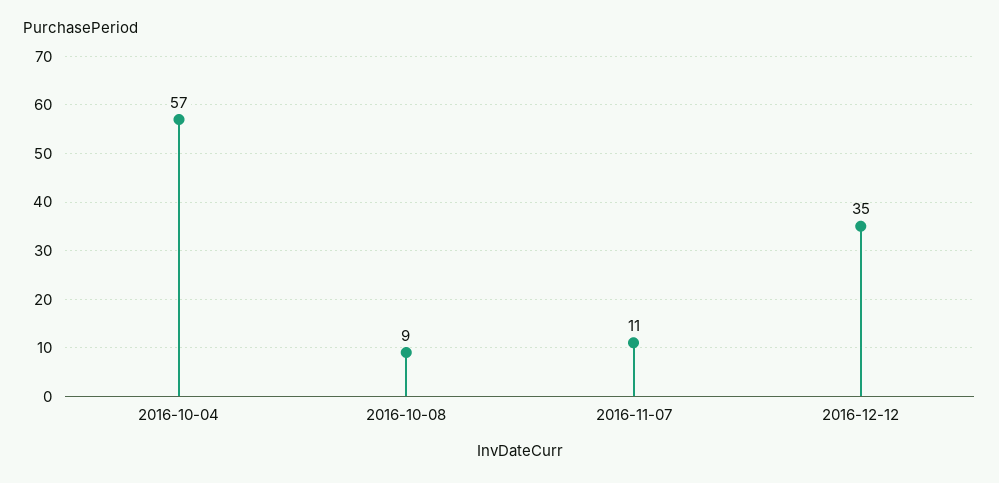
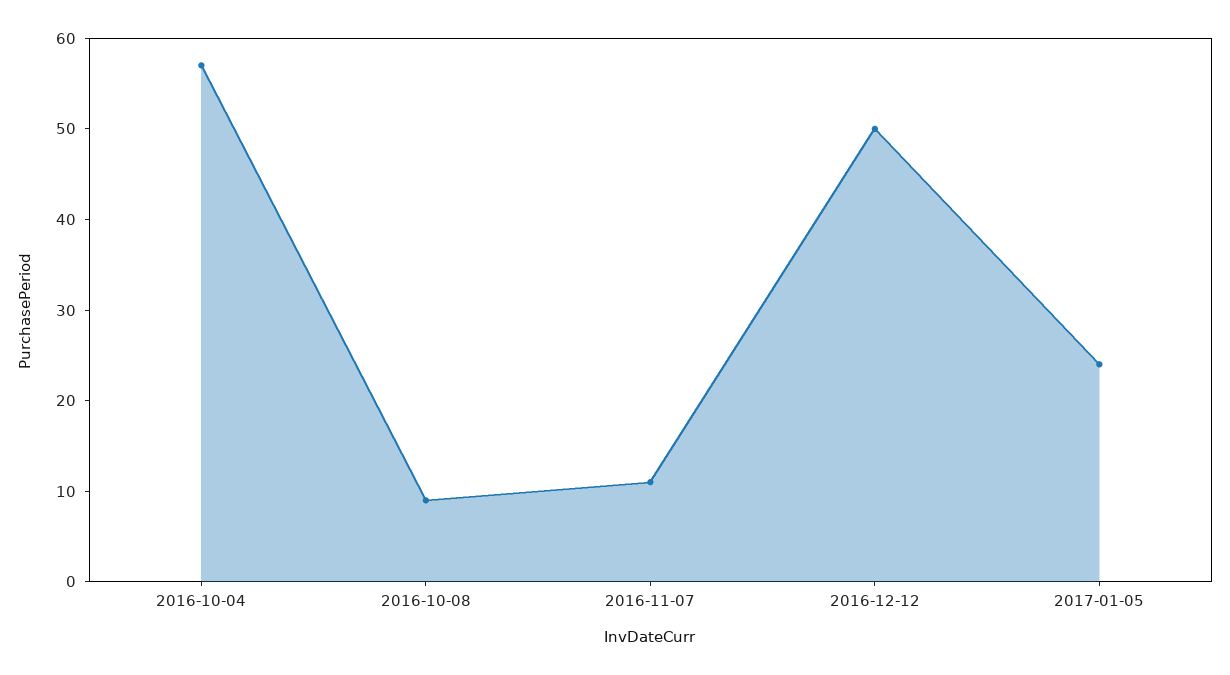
2016-12-12: 35 -> 50
2017-01-05: none -> 24

